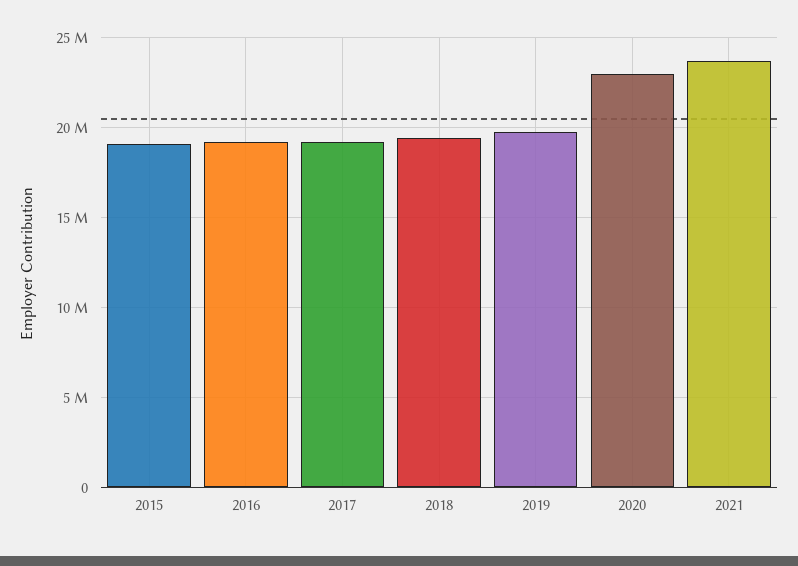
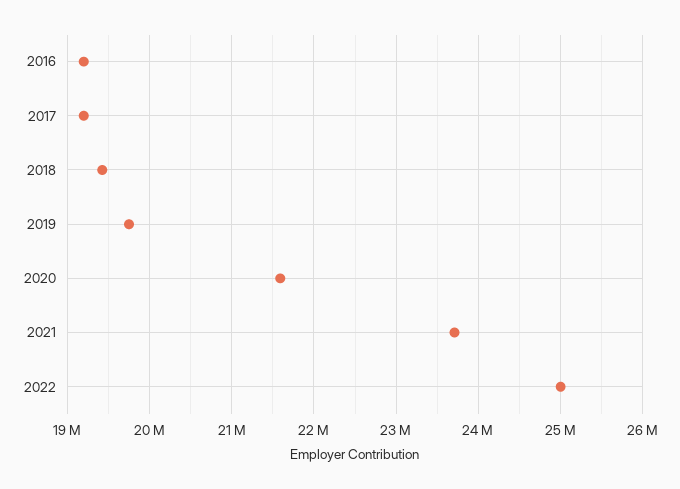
2015: 19000000 -> none
2020: 23000000 -> 21600000
2022: none -> 25000000

